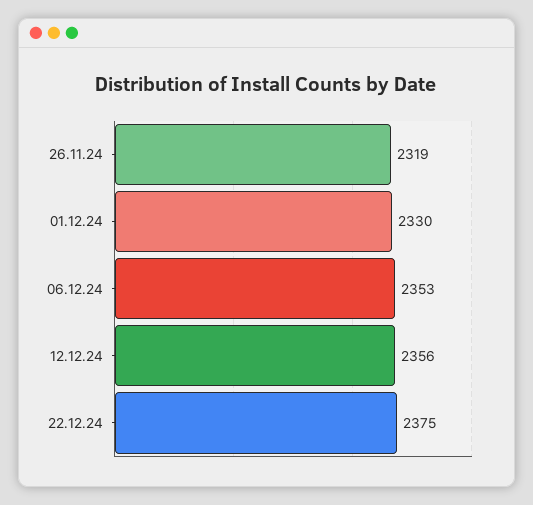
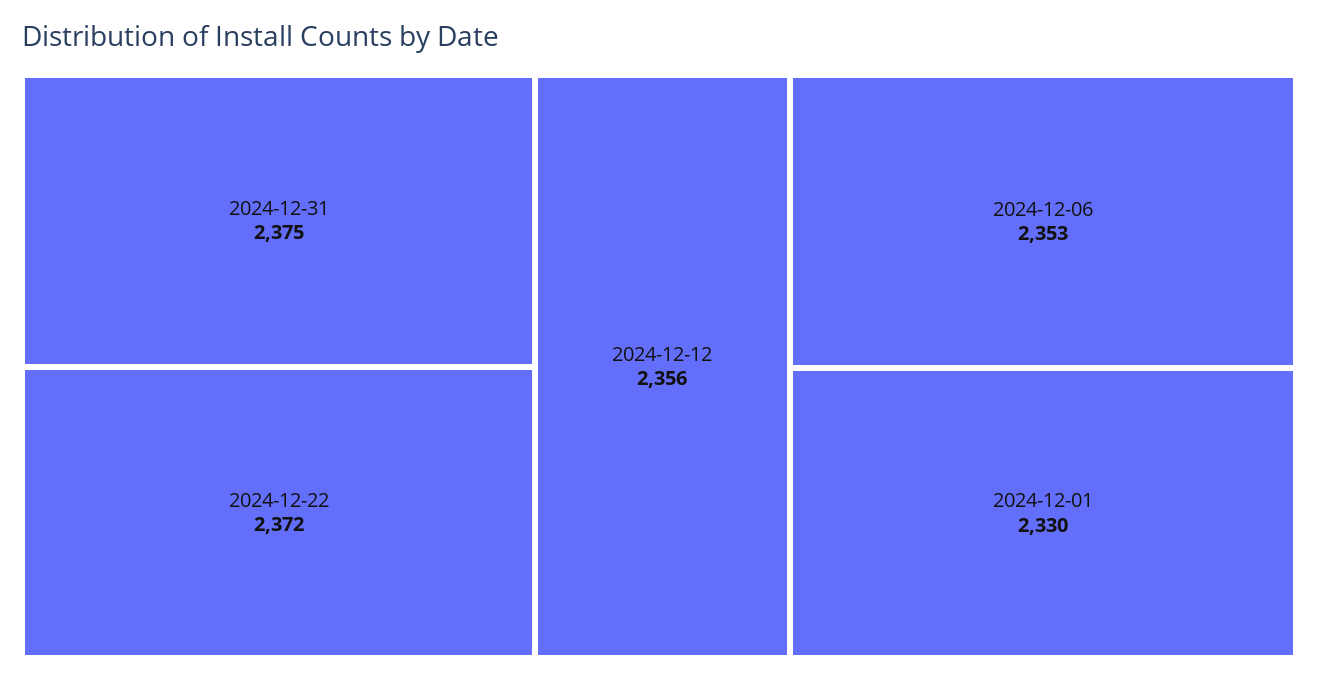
26.11.24: 2319 -> none
22.12.24: 2375 -> 2372
2024-12-31: none -> 2375

